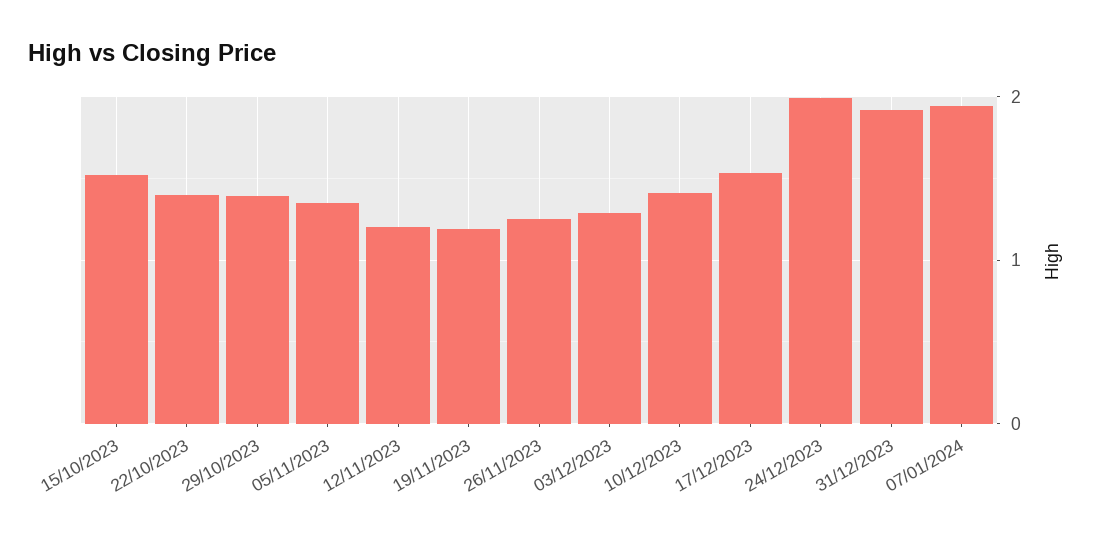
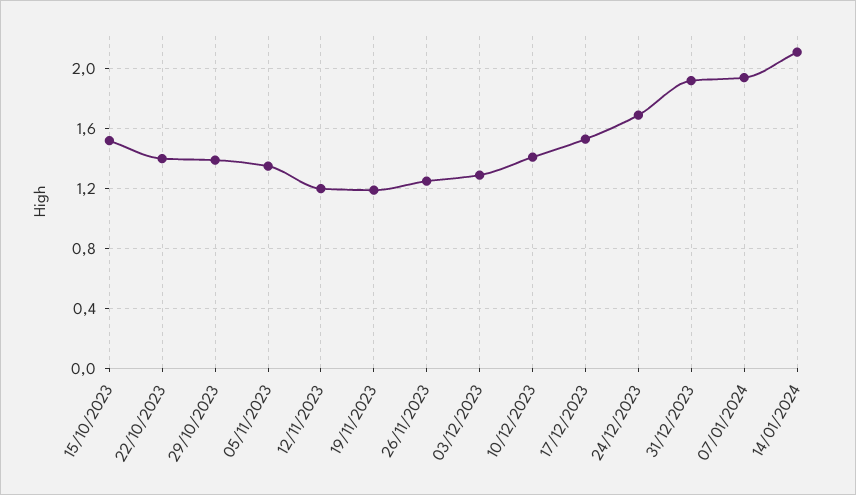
24/12/2023: 2 -> 1.7
14/01/2024: none -> 2.1

